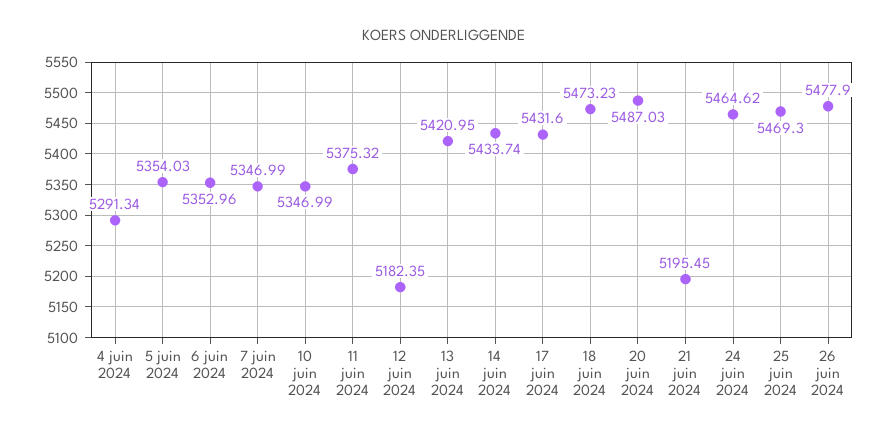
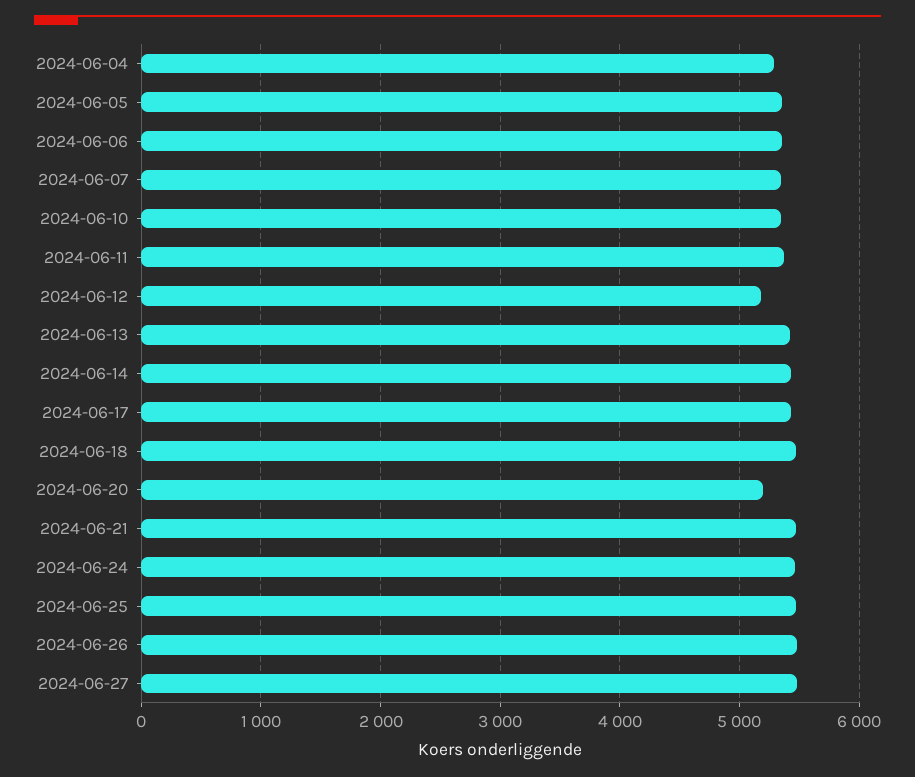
20 juin 2024: 5487.03 -> 5200
21 juin 2024: 5195.45 -> 5500
2024-06-27: none -> 5500

